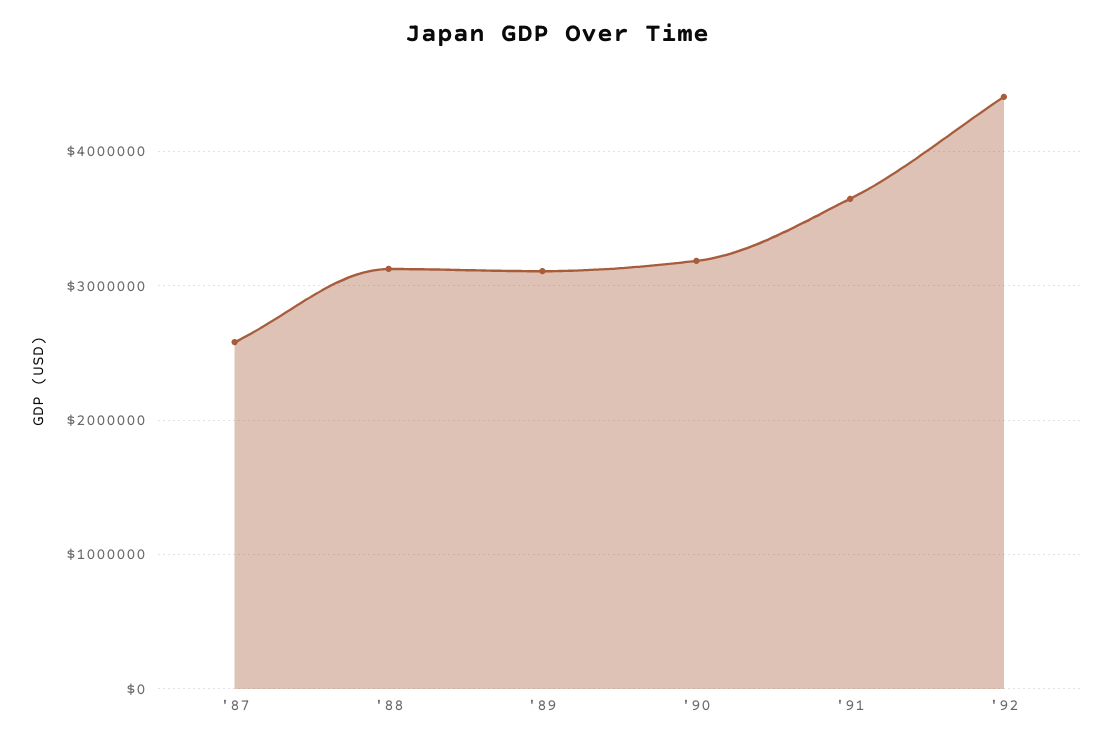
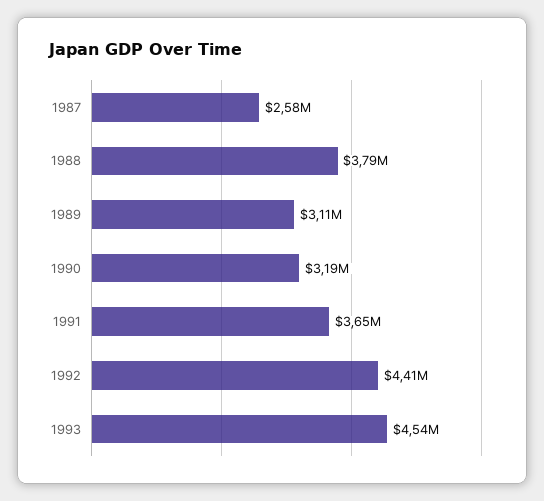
'88: 3100000 -> 3790000
1993: none -> 4540000

